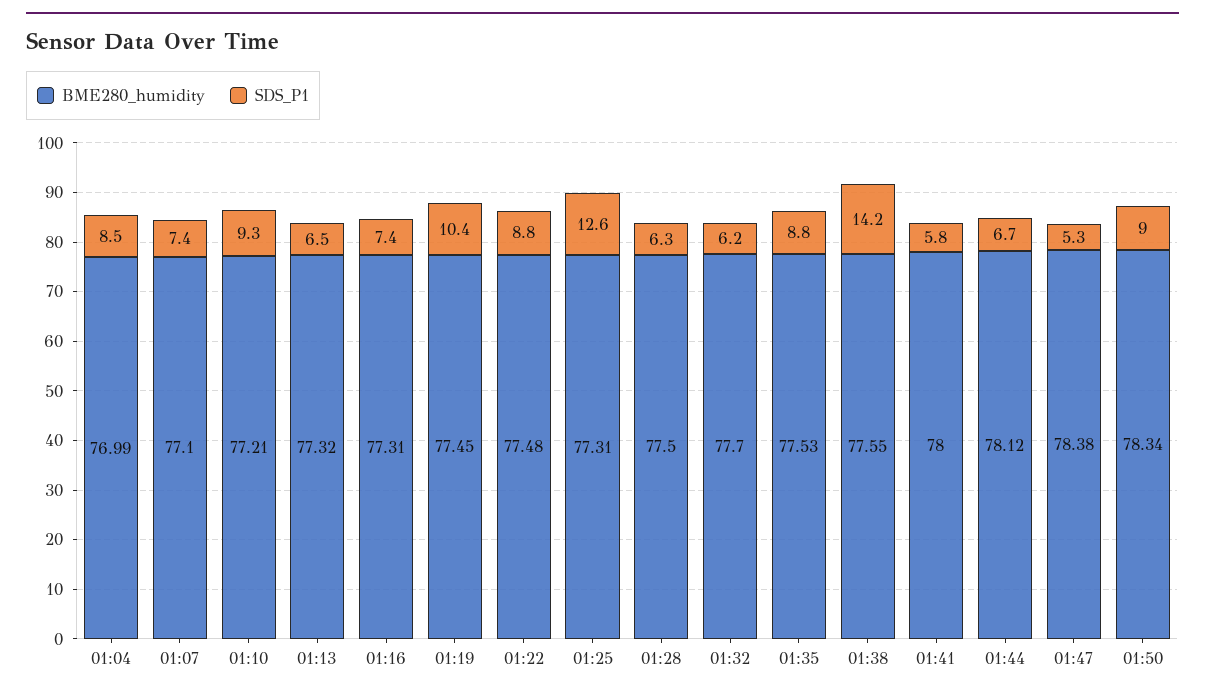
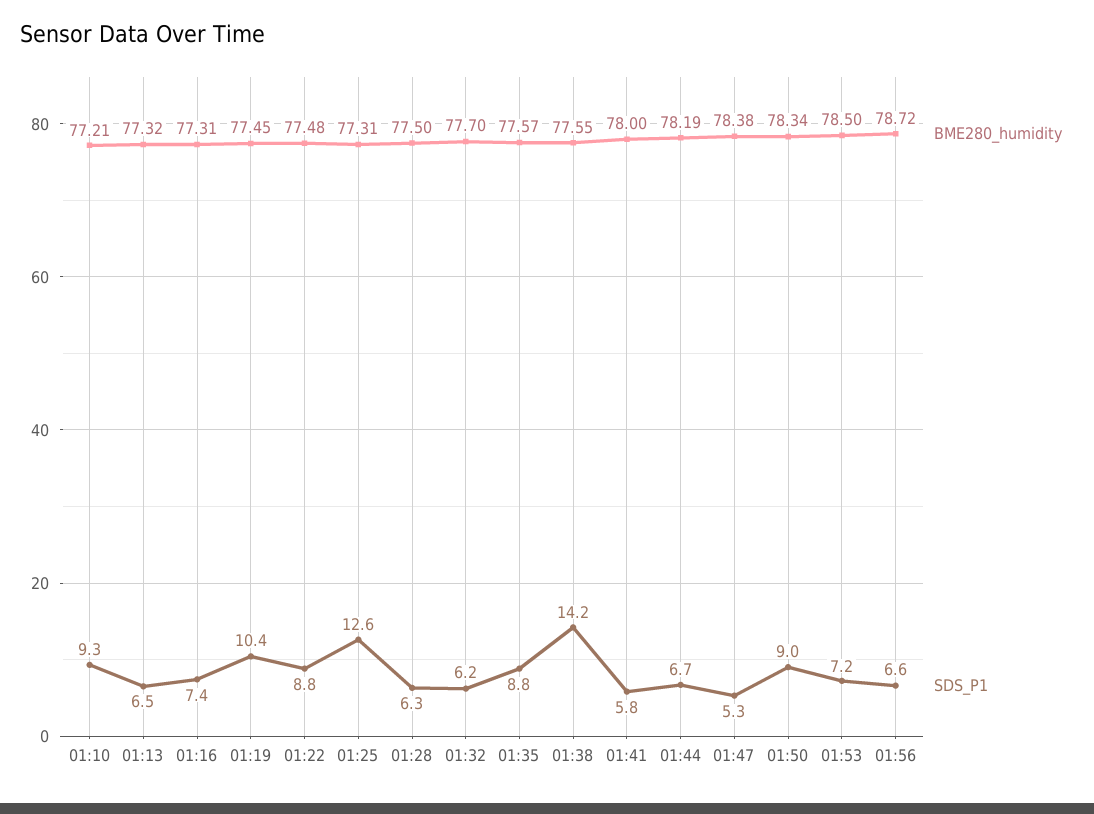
BME280_humidity, 01:04: 76.99 -> none
SDS_P1, 01:04: 8.5 -> none
BME280_humidity, 01:07: 77.1 -> none
SDS_P1, 01:07: 7.4 -> none
BME280_humidity, 01:35: 77.53 -> 77.57
BME280_humidity, 01:44: 78.12 -> 78.19
BME280_humidity, 01:53: none -> 78.5
SDS_P1, 01:53: none -> 7.2
BME280_humidity, 01:56: none -> 78.72
SDS_P1, 01:56: none -> 6.6

